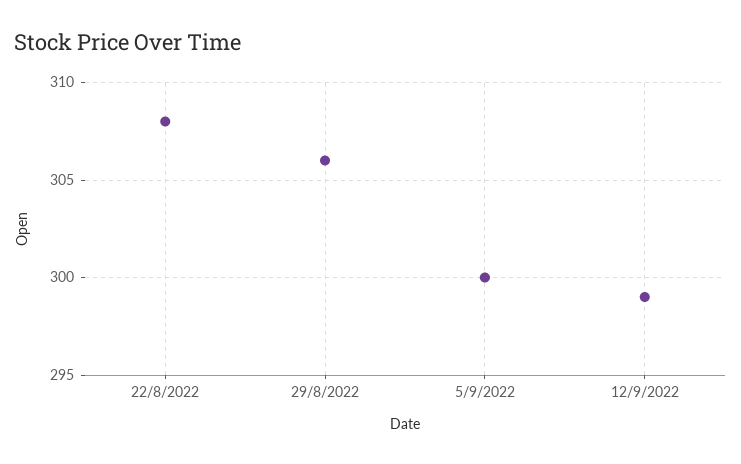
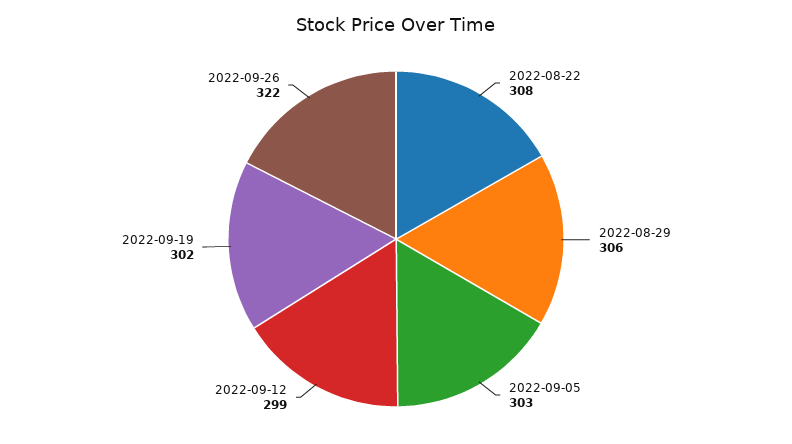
5/9/2022: 300 -> 303
2022-09-19: none -> 302
2022-09-26: none -> 322

